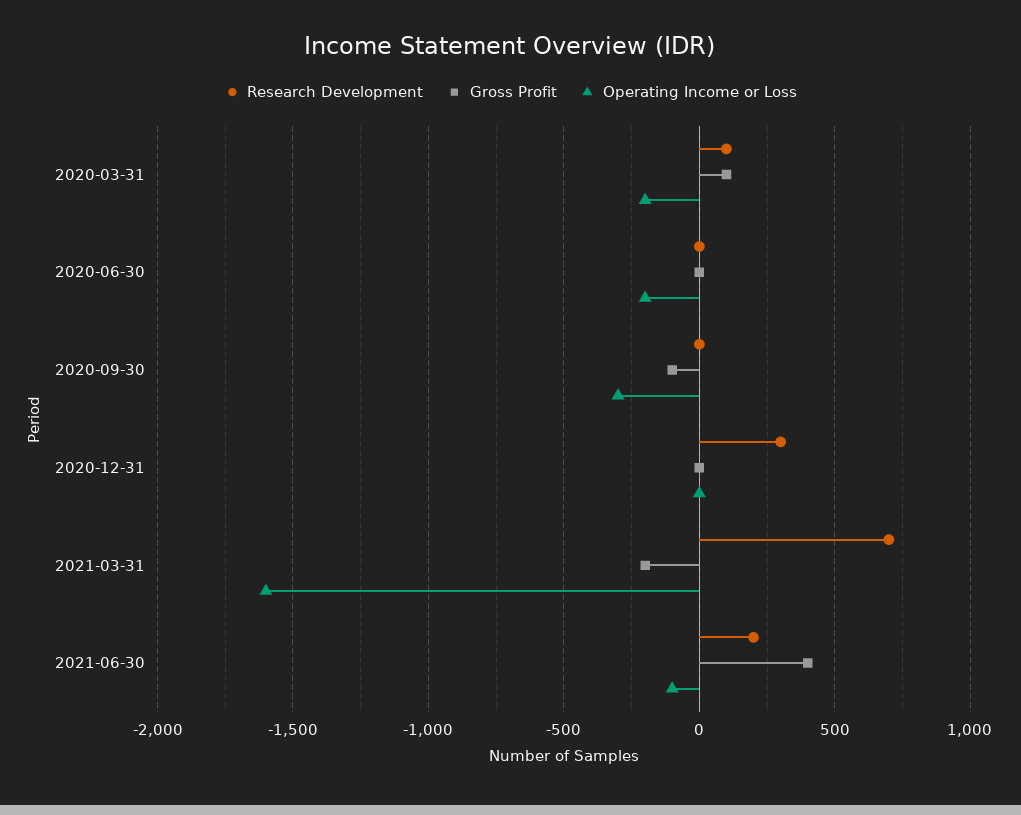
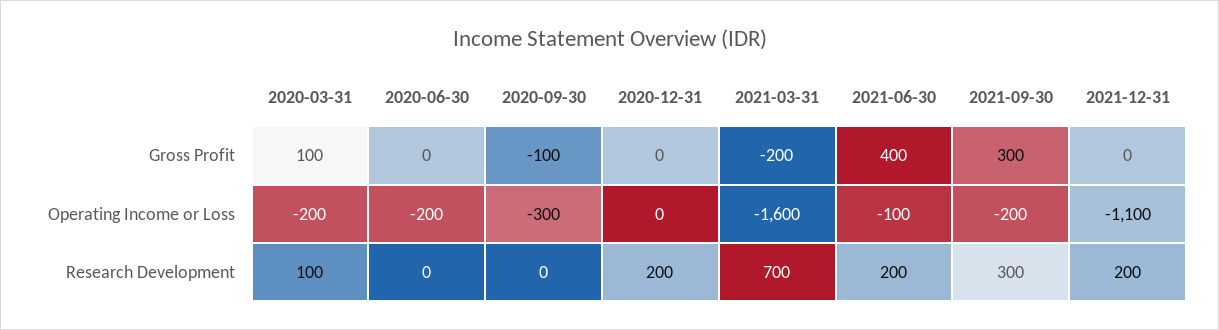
Research Development, 2020-12-31: 300 -> 200
Gross Profit, 2021-09-30: none -> 300
Gross Profit, 2021-12-31: none -> 0
Operating Income or Loss, 2021-09-30: none -> -200
Operating Income or Loss, 2021-12-31: none -> -1100
Research Development, 2021-09-30: none -> 300
Research Development, 2021-12-31: none -> 200

